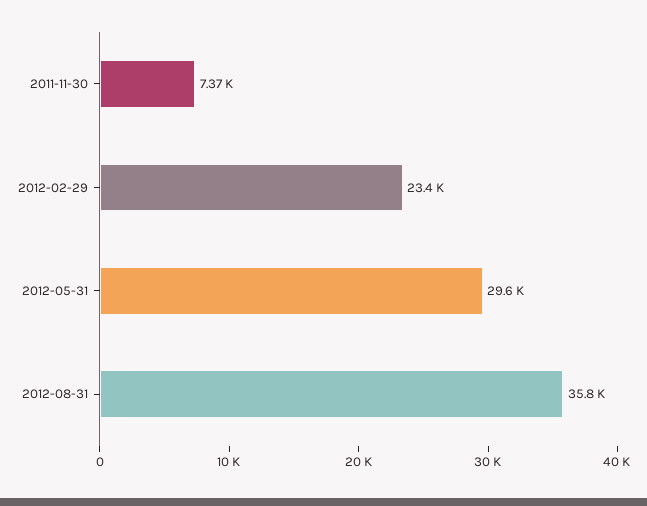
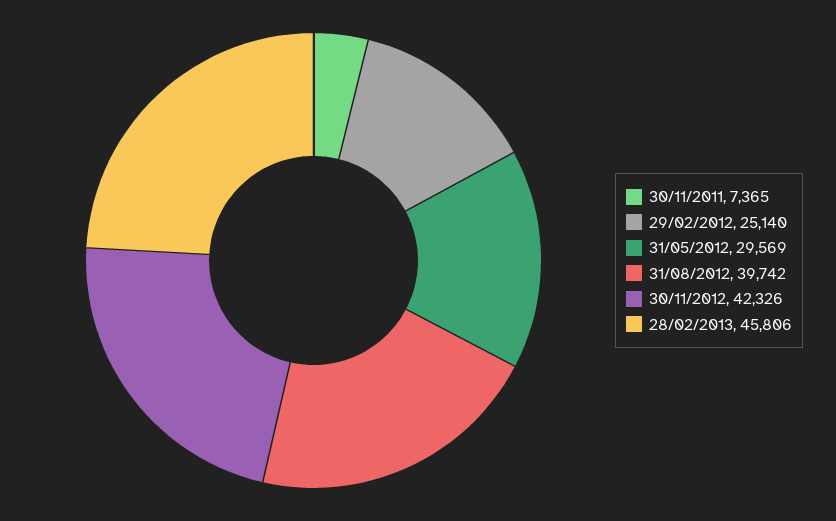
2012-02-29: 23400 -> 25140
2012-08-31: 35800 -> 39742
30/11/2012: none -> 42326
28/02/2013: none -> 45806

